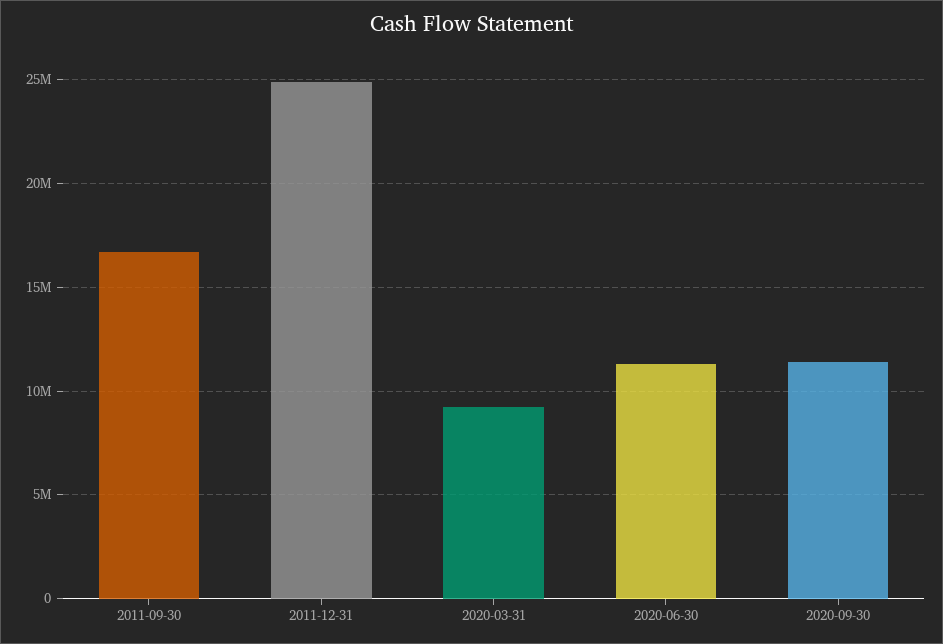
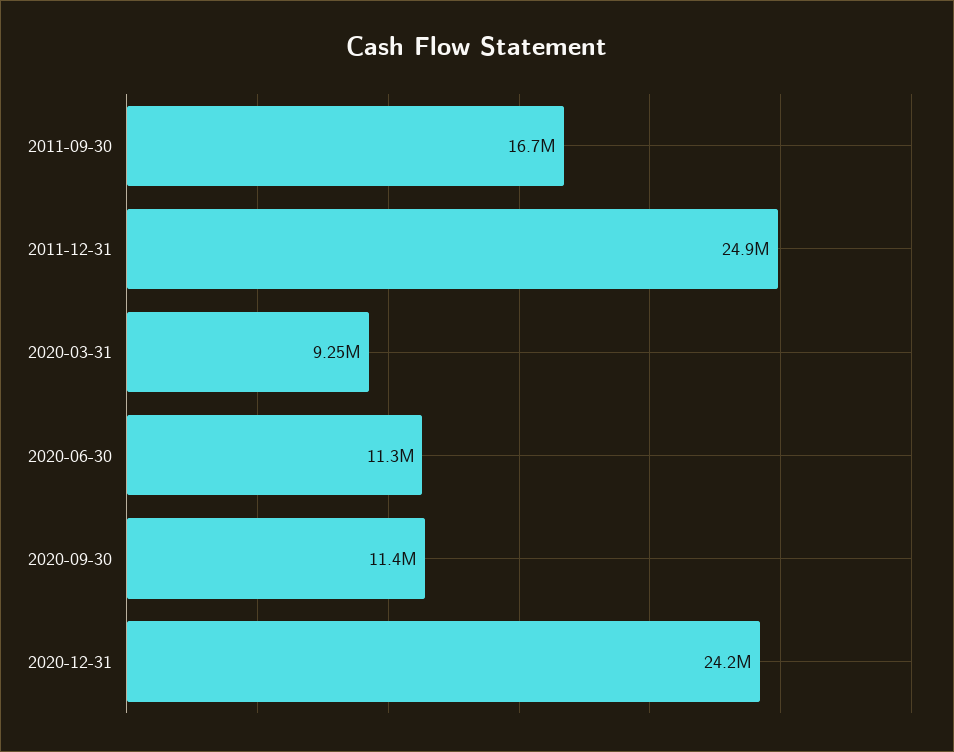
2020-12-31: none -> 24200000

